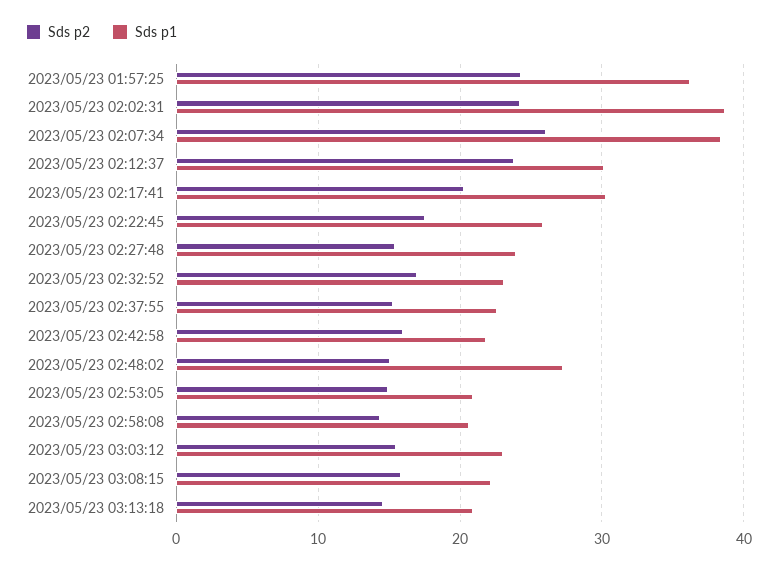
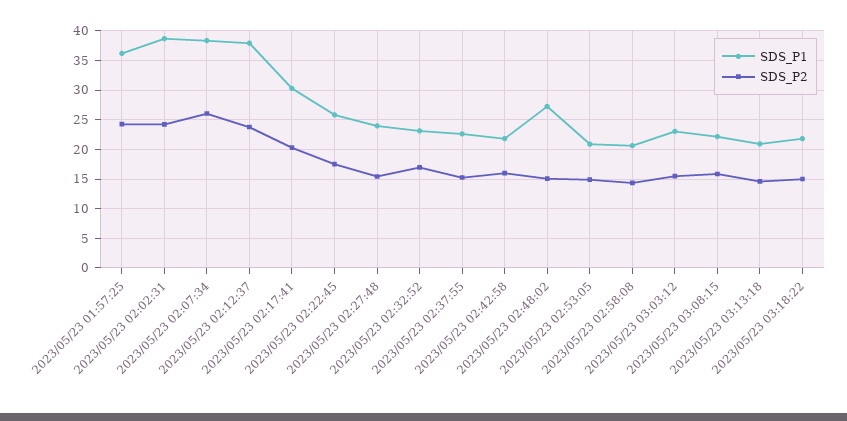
Sds p1, 2023/05/23 02:12:37: 30 -> 37.5
Sds p1, 2023/05/23 03:18:22: none -> 22.5
Sds p2, 2023/05/23 03:18:22: none -> 15

